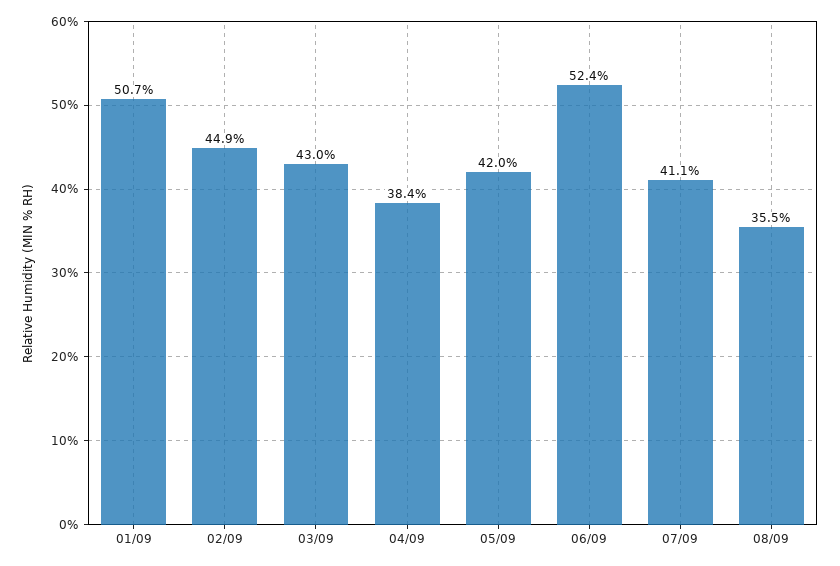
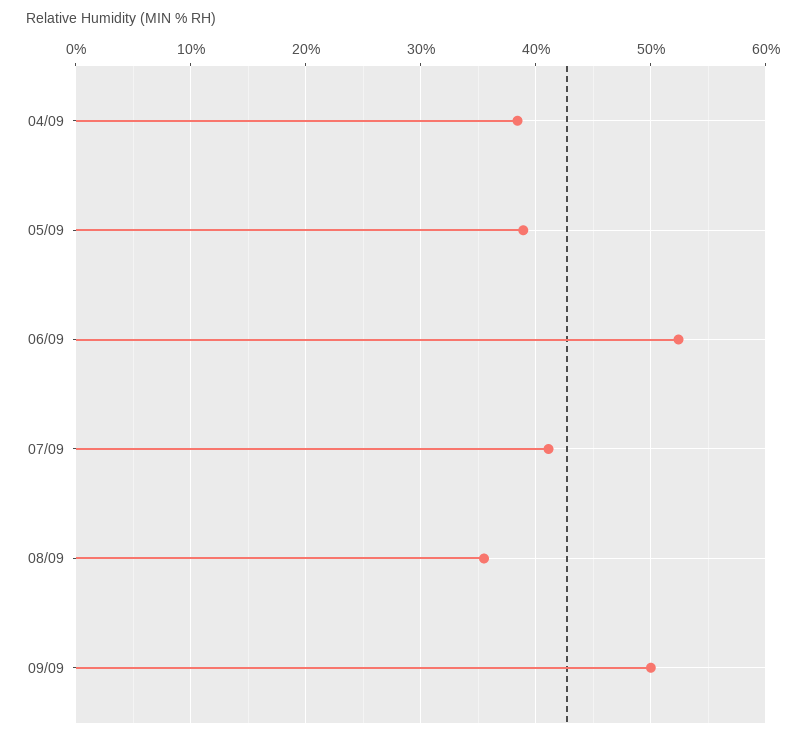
01/09: 50.7 -> none
02/09: 44.9 -> none
03/09: 43 -> none
05/09: 42 -> 39
09/09: none -> 50

